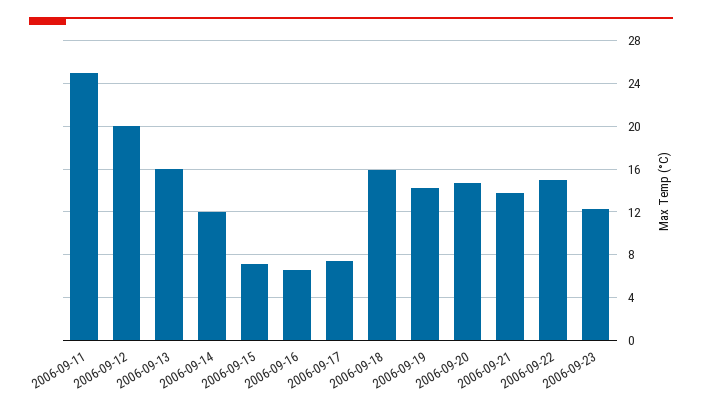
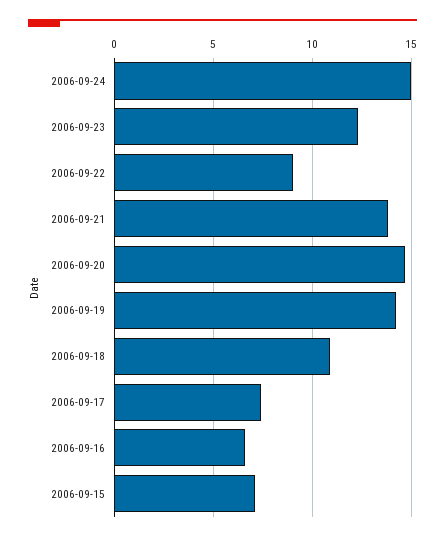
2006-09-11: 25 -> none
2006-09-12: 20 -> none
2006-09-13: 16 -> none
2006-09-14: 12 -> none
2006-09-18: 16 -> 11
2006-09-22: 15 -> 9
2006-09-24: none -> 15

